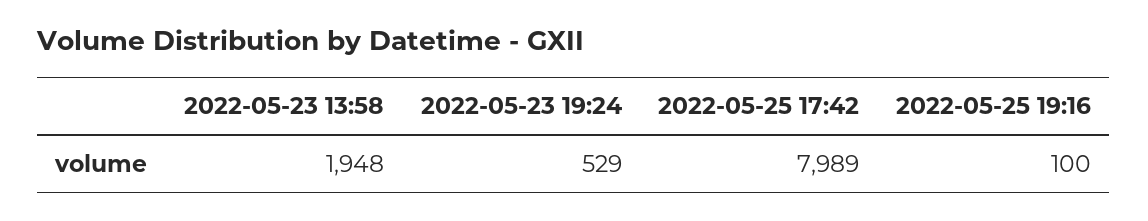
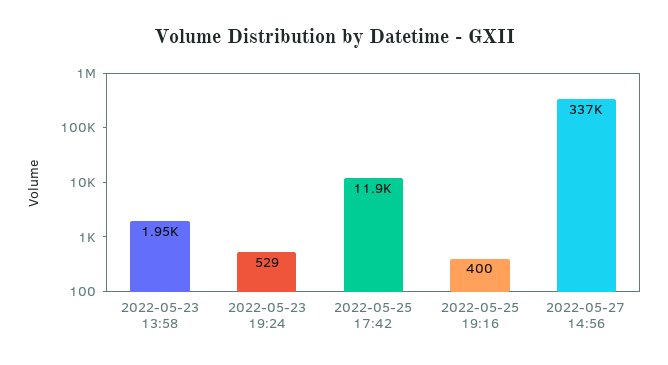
2022-05-25 17:42: 7989 -> 11900
2022-05-25 19:16: 100 -> 400
2022-05-27 14:56: none -> 337000

